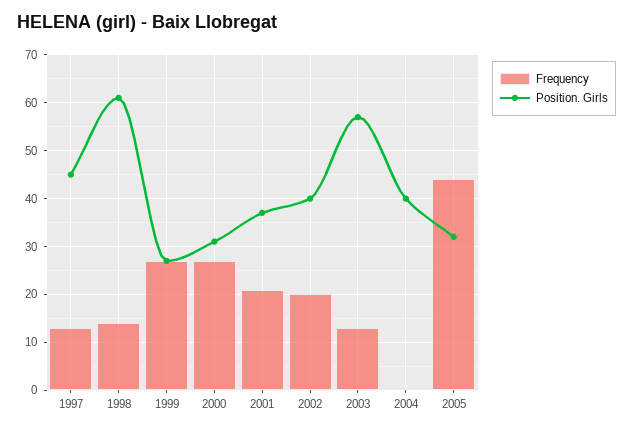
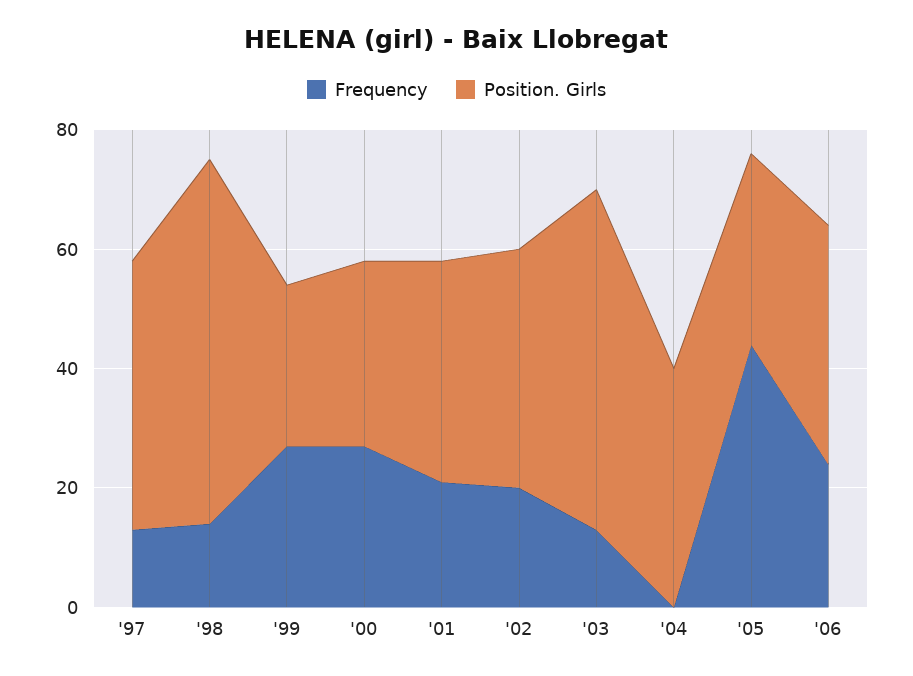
Frequency, '06: none -> 25
Position. Girls, '06: none -> 40

